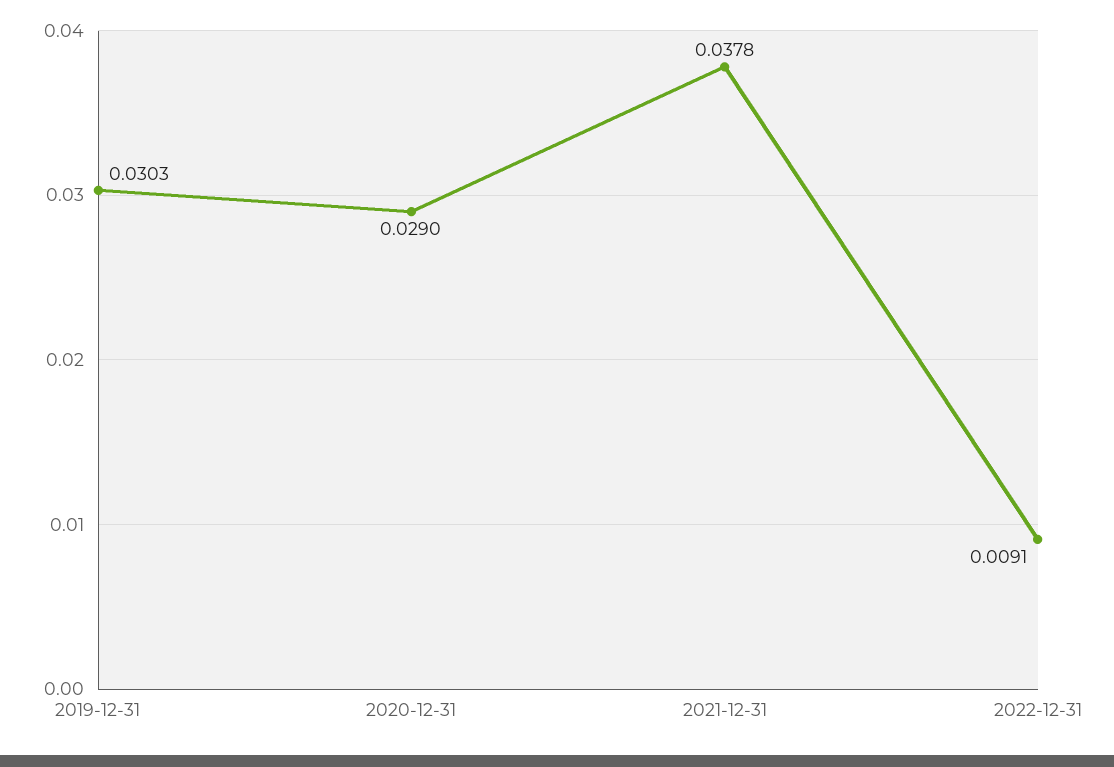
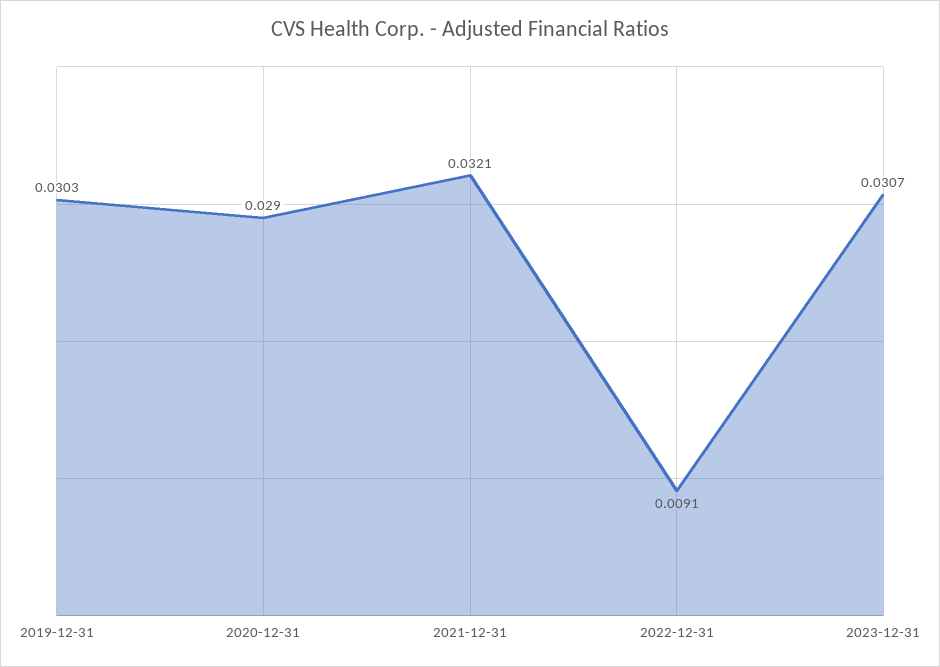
2021-12-31: 0.0378 -> 0.0321
2023-12-31: none -> 0.0307

